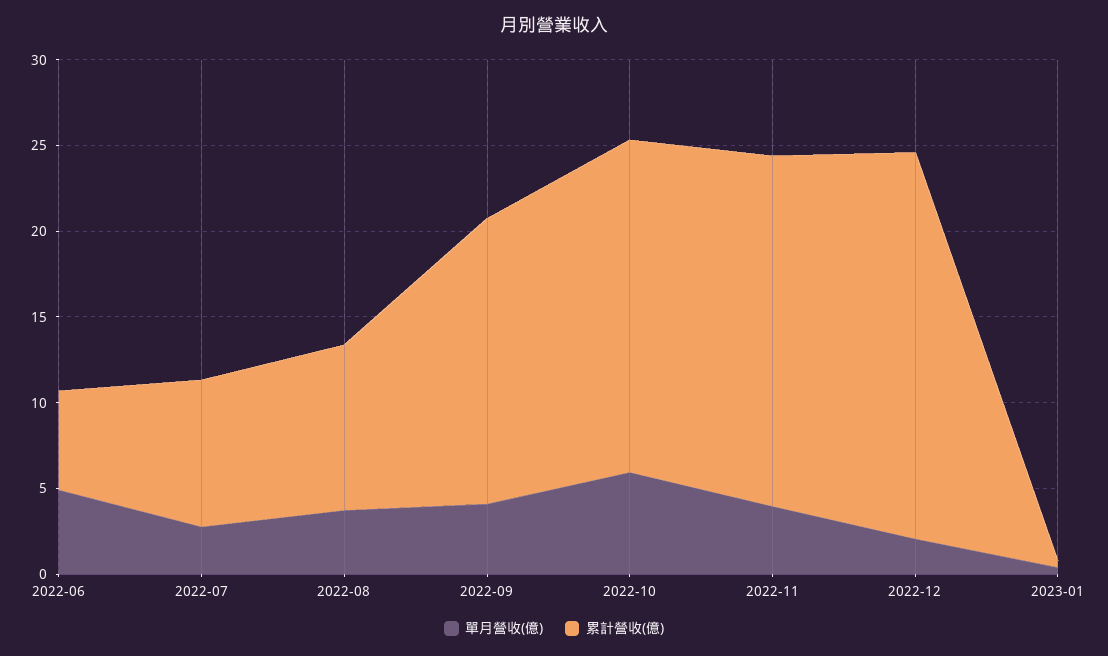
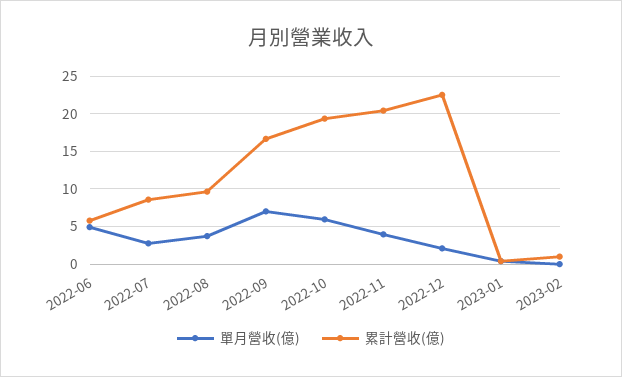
單月營收(億), 2022-09: 4 -> 7
單月營收(億), 2023-02: none -> 0
累計營收(億), 2023-02: none -> 1

